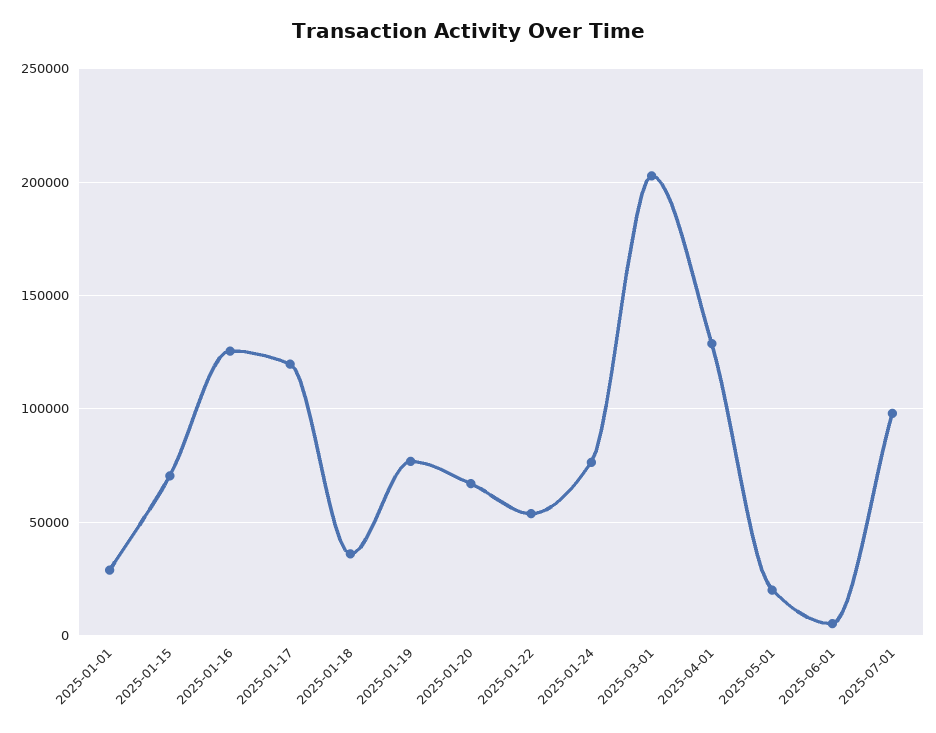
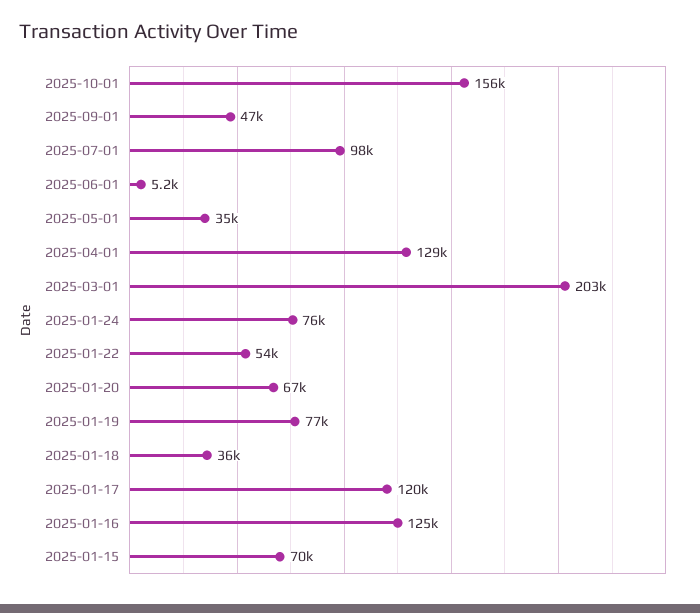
2025-01-01: 30000 -> none
2025-05-01: 20000 -> 35000
2025-10-01: none -> 156000
2025-09-01: none -> 47000

